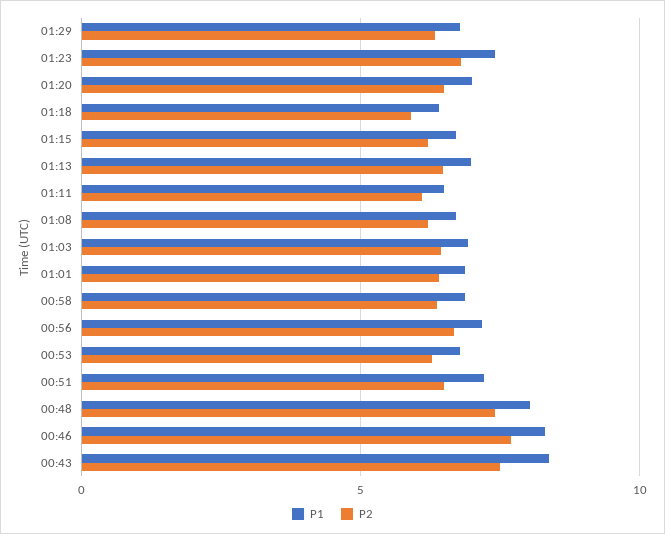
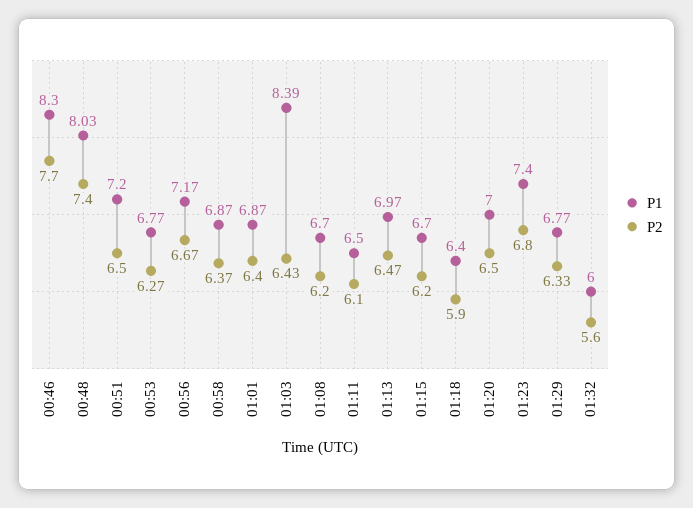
P1, 01:03: 7 -> 8.39
P1, 00:43: 8.5 -> none
P2, 00:43: 7.5 -> none
P1, 01:32: none -> 6
P2, 01:32: none -> 5.6

